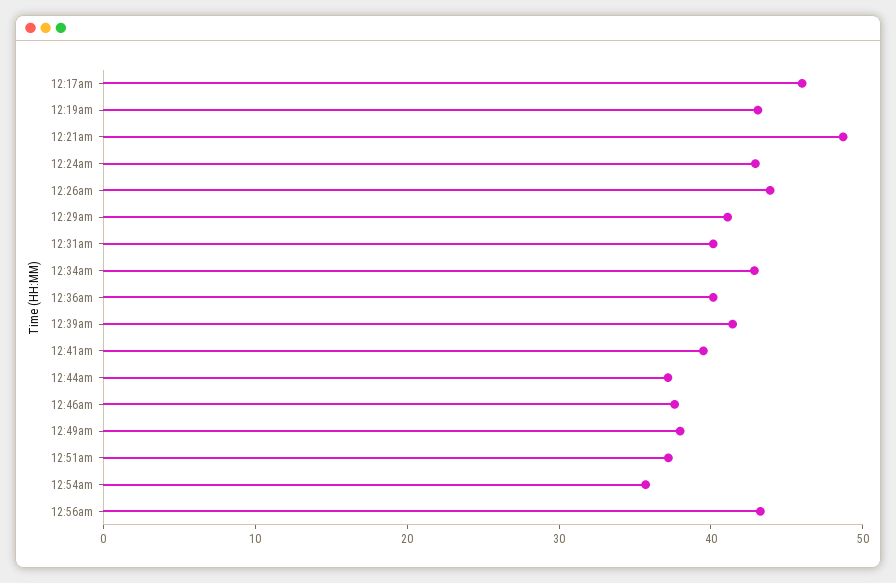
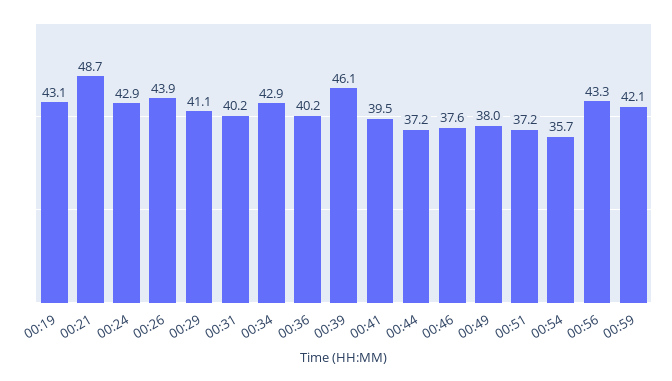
12:17am: 46 -> none
12:39am: 42 -> 46.1
00:59: none -> 42.1

